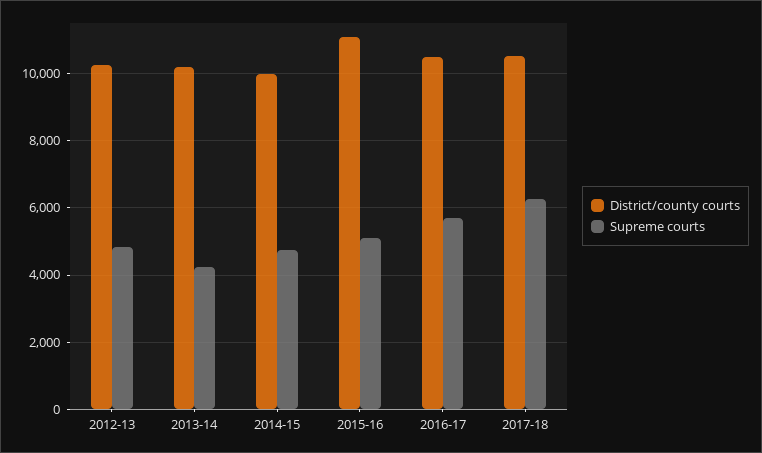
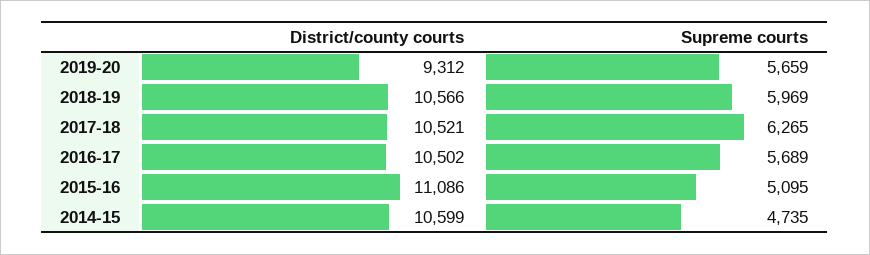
District/county courts, 2012-13: 10200 -> none
Supreme courts, 2012-13: 4800 -> none
District/county courts, 2013-14: 10200 -> none
Supreme courts, 2013-14: 4200 -> none
District/county courts, 2014-15: 10000 -> 10599
District/county courts, 2019-20: none -> 9312
Supreme courts, 2019-20: none -> 5659
District/county courts, 2018-19: none -> 10566
Supreme courts, 2018-19: none -> 5969

